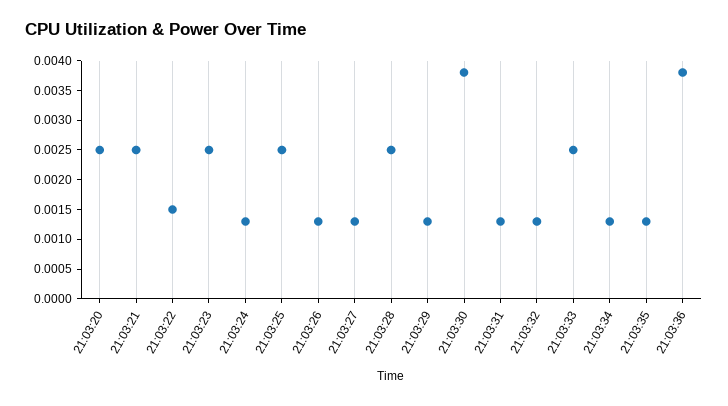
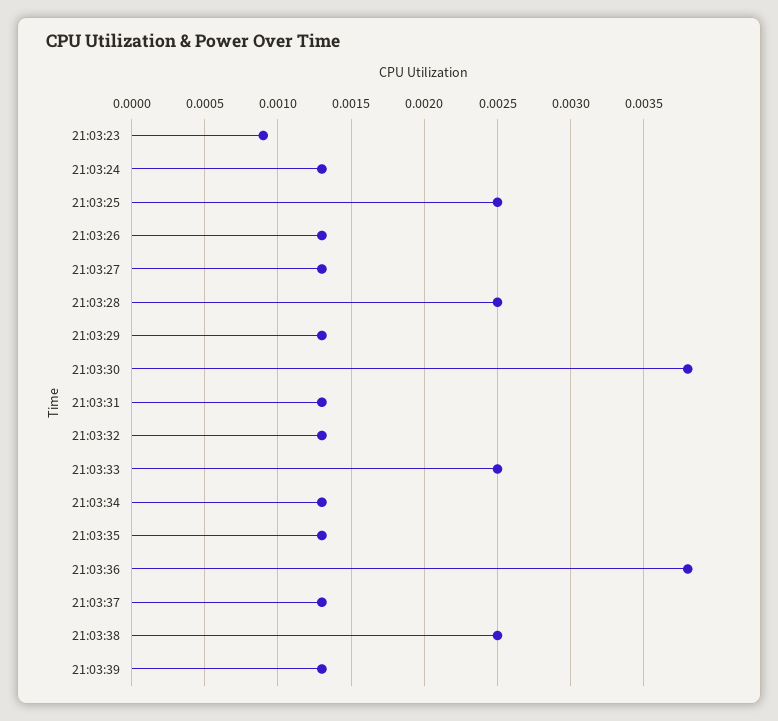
21:03:20: 0.0025 -> none
21:03:21: 0.0025 -> none
21:03:22: 0.0015 -> none
21:03:23: 0.0025 -> 0.0009
21:03:37: none -> 0.0013
21:03:38: none -> 0.0025
21:03:39: none -> 0.0013

